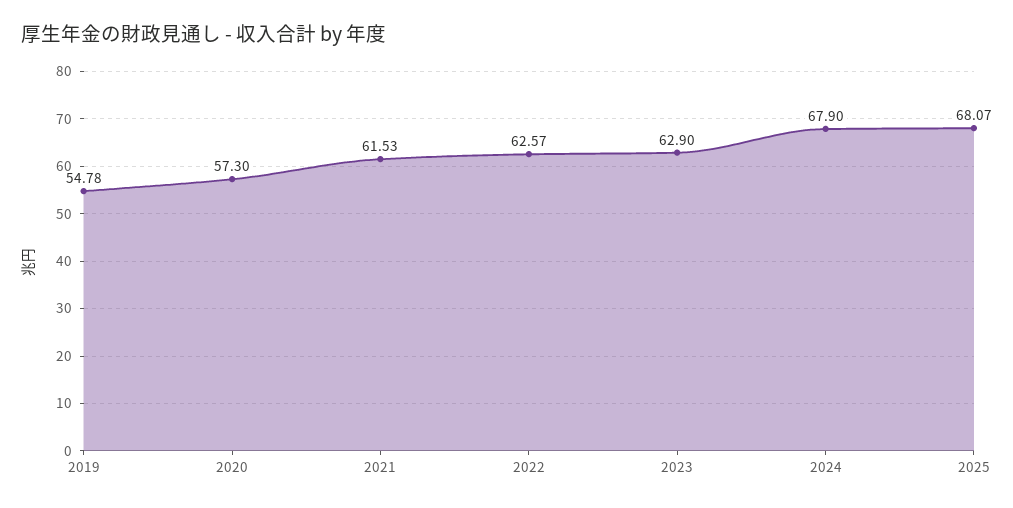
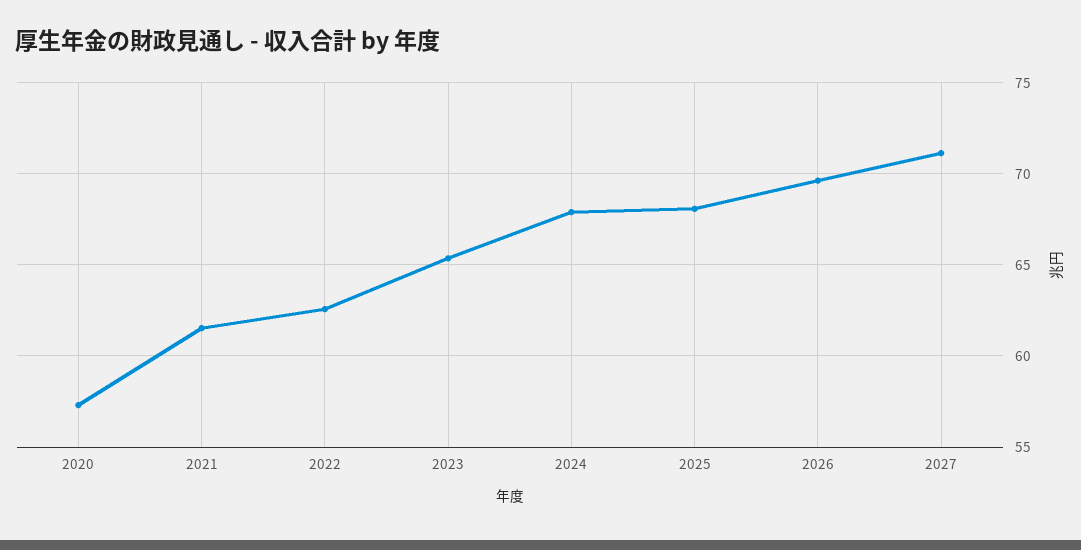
2019: 54.78 -> none
2023: 62.9 -> 65.5
2026: none -> 69.5
2027: none -> 71

